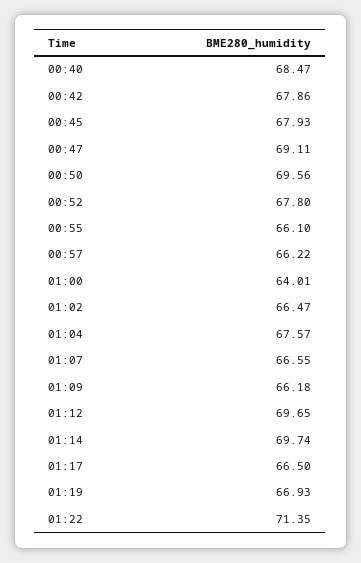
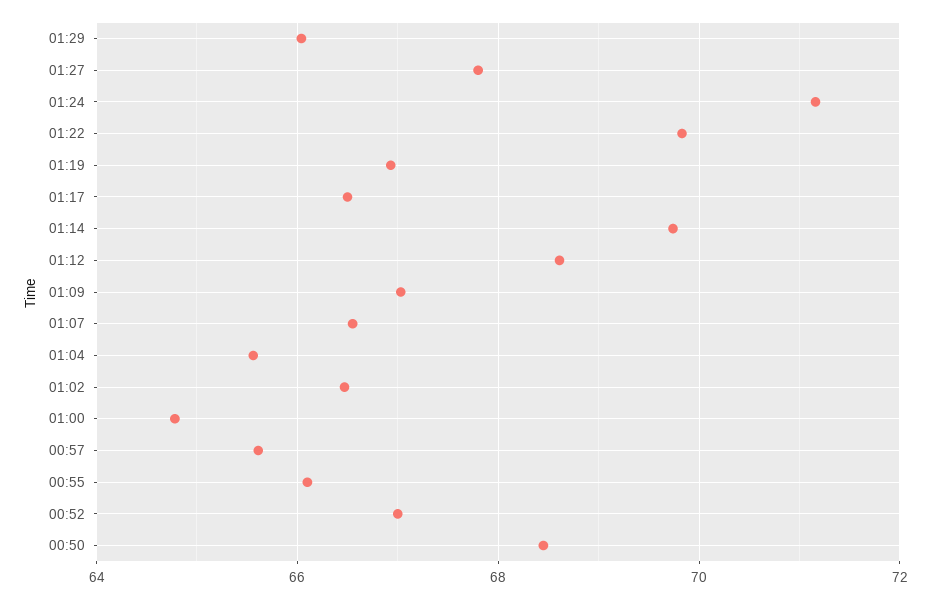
00:40: 68.47 -> none
00:42: 67.86 -> none
00:45: 67.93 -> none
00:47: 69.11 -> none
00:50: 69.56 -> 68.4
00:52: 67.8 -> 67
00:57: 66.22 -> 65.6
01:00: 64.01 -> 64.8
01:04: 67.57 -> 65.6
01:09: 66.18 -> 67
01:12: 69.65 -> 68.6
01:22: 71.35 -> 69.8
01:29: none -> 66
01:27: none -> 67.8
01:24: none -> 71.2

